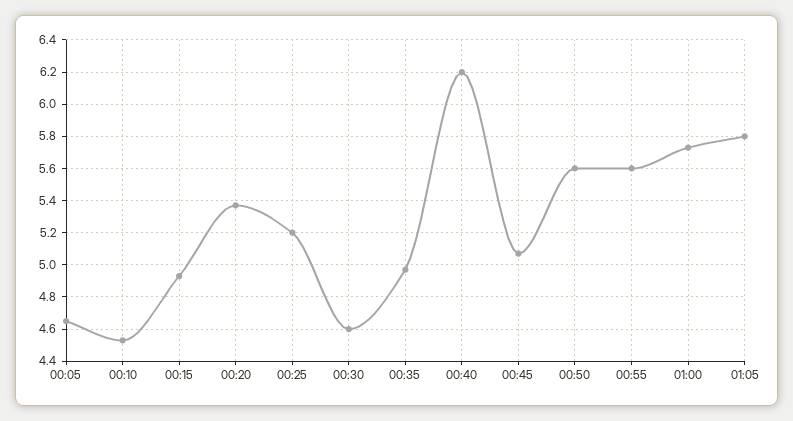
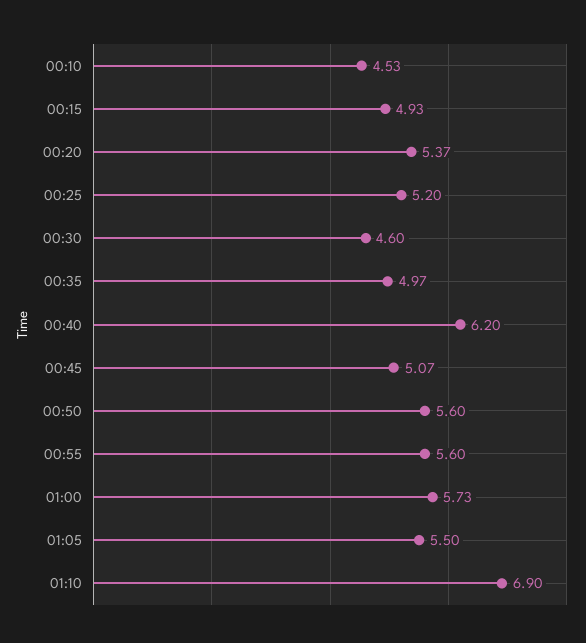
00:05: 4.65 -> none
01:05: 5.8 -> 5.5
01:10: none -> 6.9

